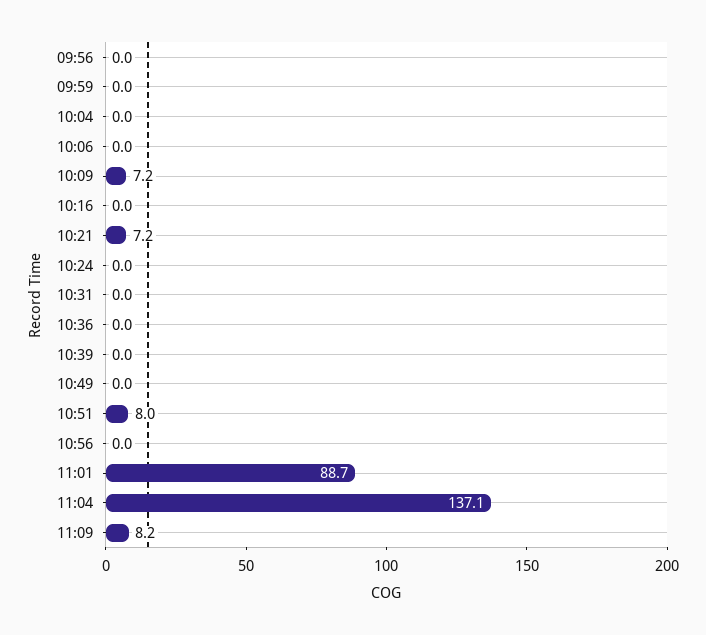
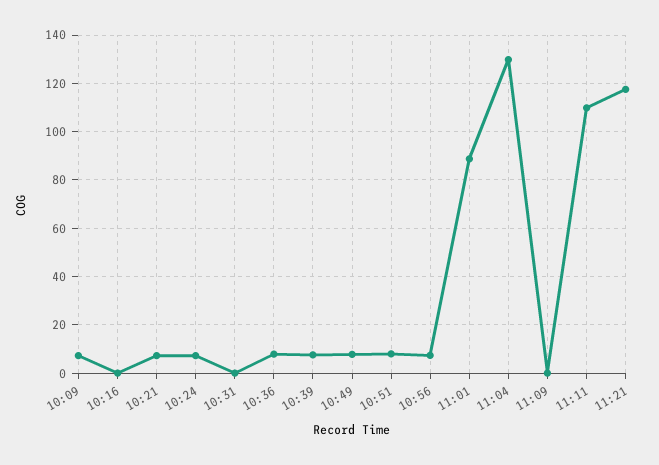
09:56: 0 -> none
09:59: 0 -> none
10:04: 0 -> none
10:06: 0 -> none
10:24: 0 -> 7.5
10:36: 0 -> 7.5
10:39: 0 -> 7.5
10:49: 0 -> 7.5
10:56: 0 -> 7.5
11:04: 137.1 -> 130
11:09: 8.2 -> 0
11:11: none -> 110
11:21: none -> 117.5

